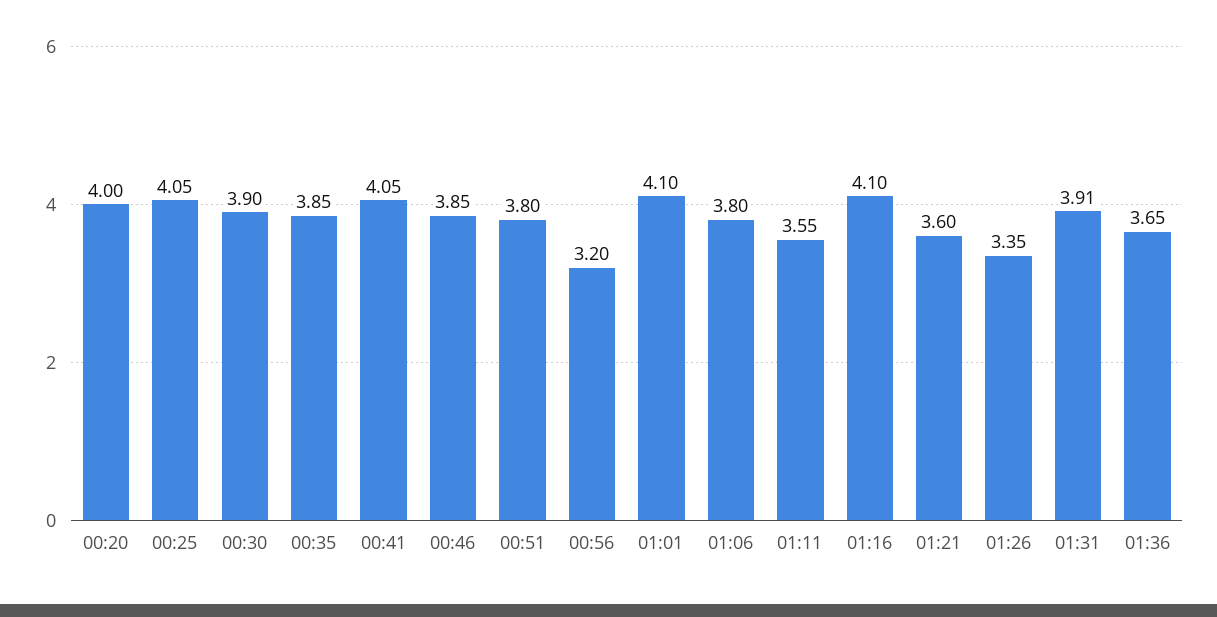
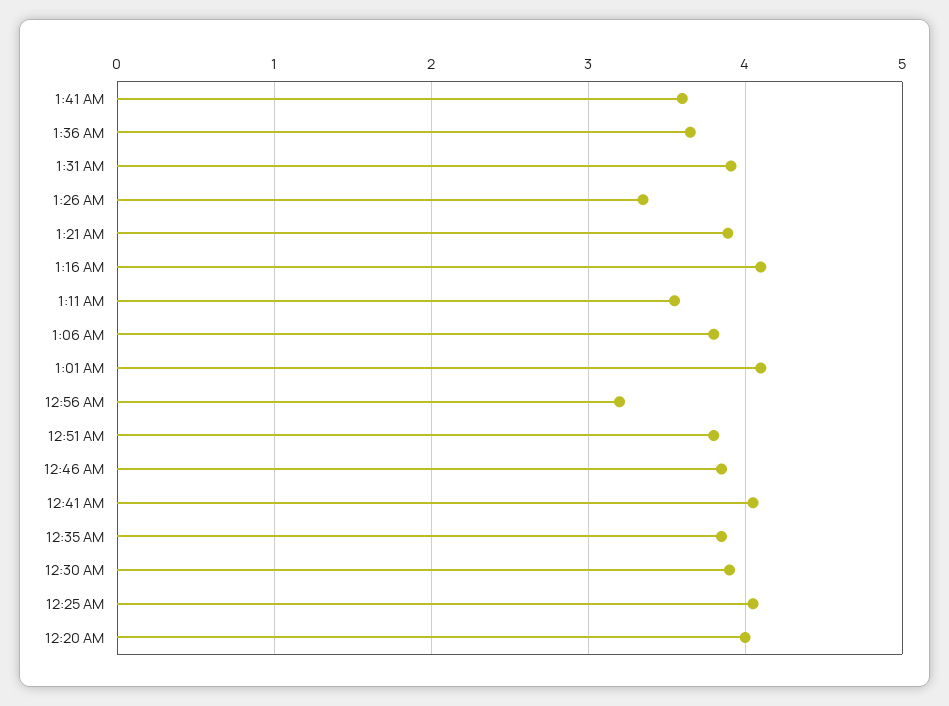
01:21: 3.6 -> 3.9
1:41 AM: none -> 3.6

